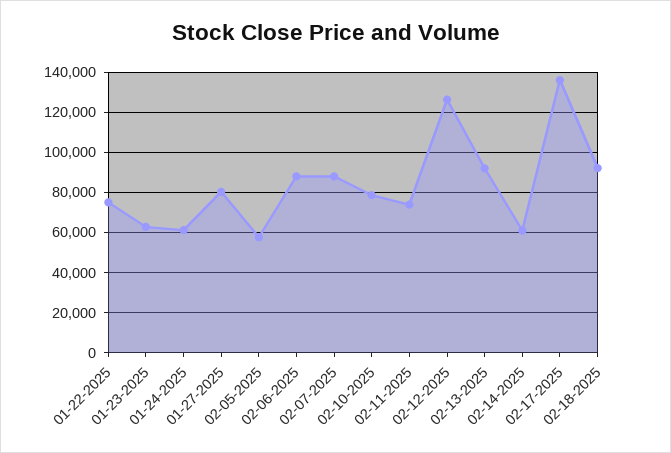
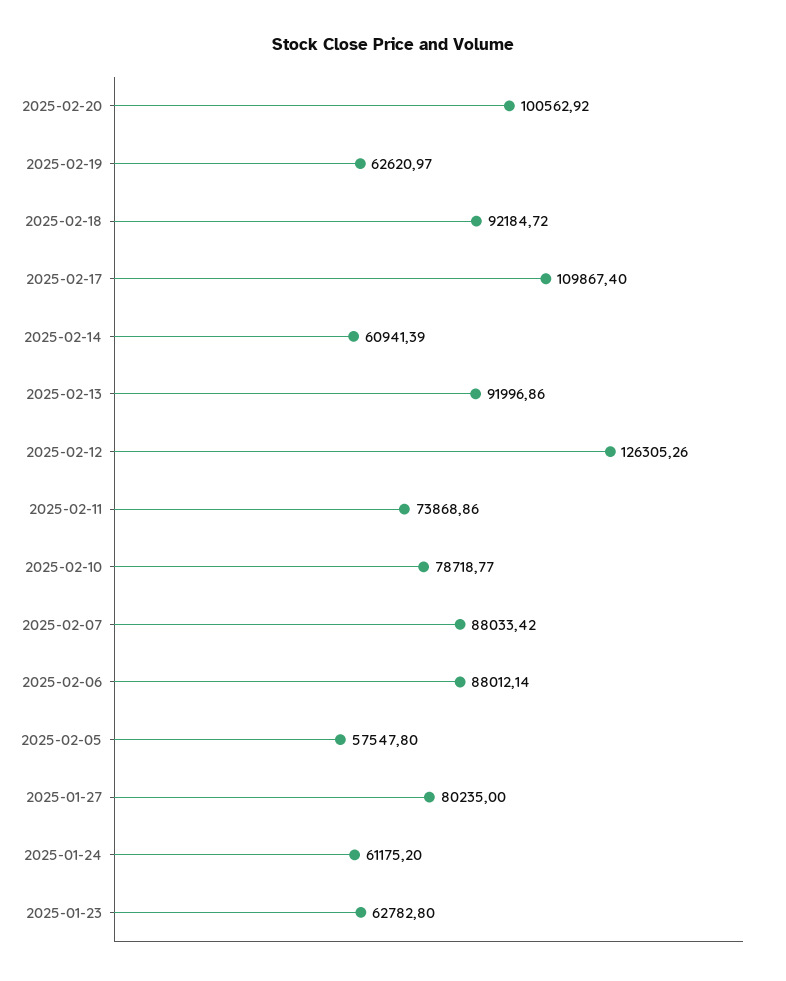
01-22-2025: 75000 -> none
02-17-2025: 135000 -> 109867.4
2025-02-20: none -> 100562.92
2025-02-19: none -> 62620.97

